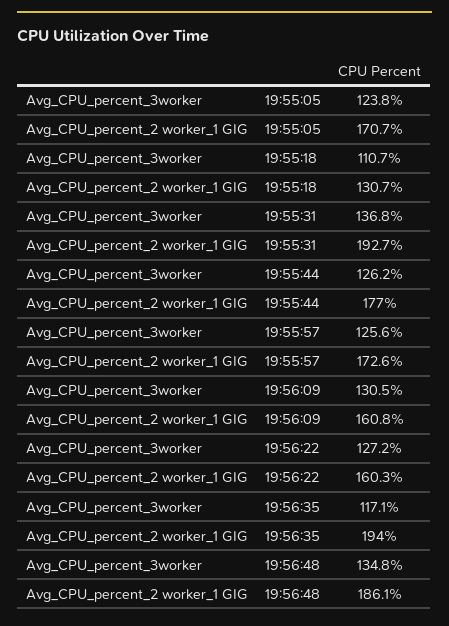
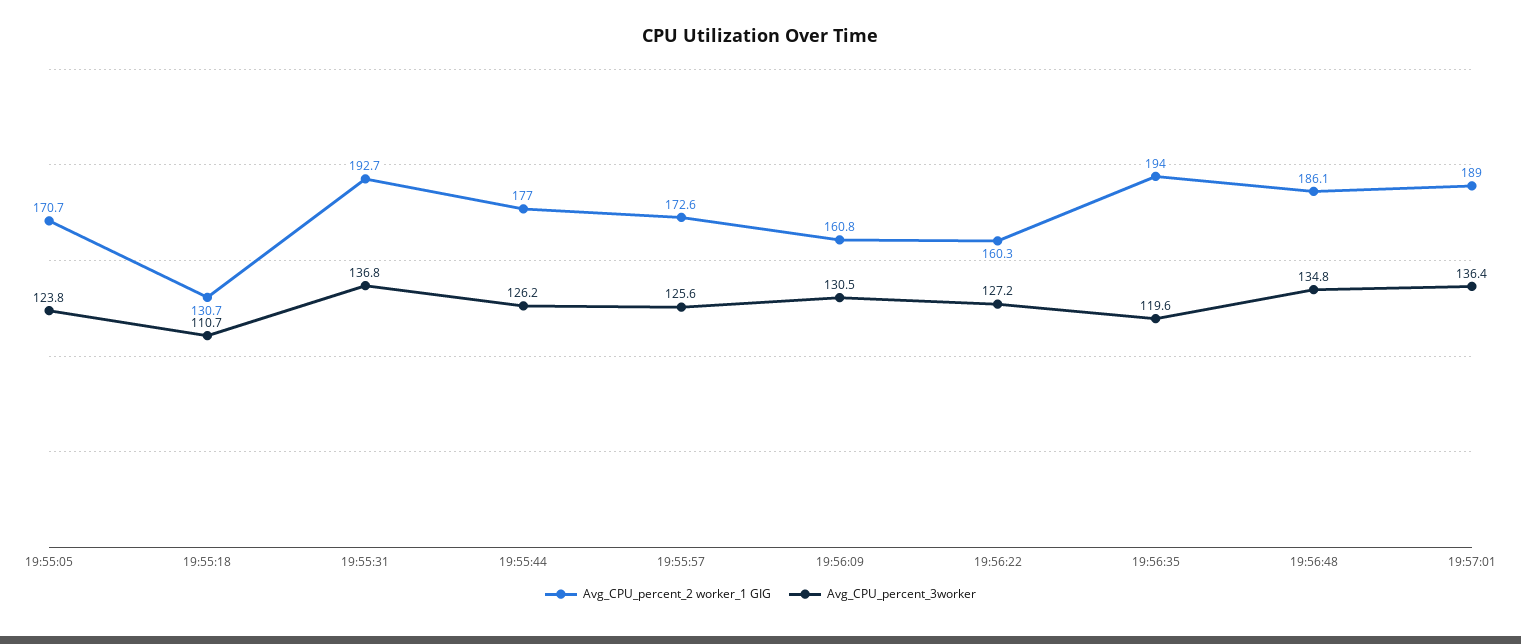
Avg_CPU_percent_3worker, 19:56:35: 117.1 -> 119.6
Avg_CPU_percent_2 worker_1 GIG, 19:57:01: none -> 189
Avg_CPU_percent_3worker, 19:57:01: none -> 136.4

